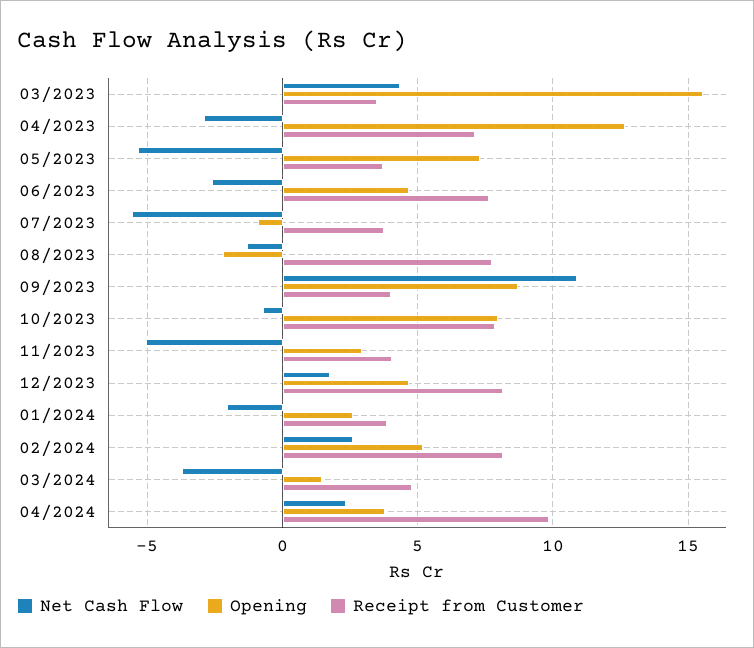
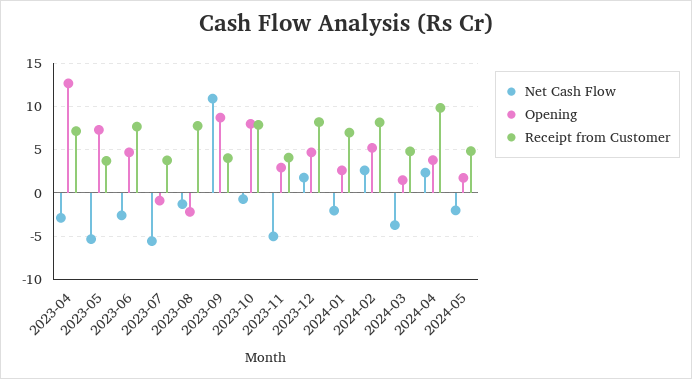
Net Cash Flow, 03/2023: 4.5 -> none
Opening, 03/2023: 15.5 -> none
Receipt from Customer, 03/2023: 3.5 -> none
Receipt from Customer, 01/2024: 4 -> 7
Net Cash Flow, 2024-05: none -> -2
Opening, 2024-05: none -> 2
Receipt from Customer, 2024-05: none -> 5

